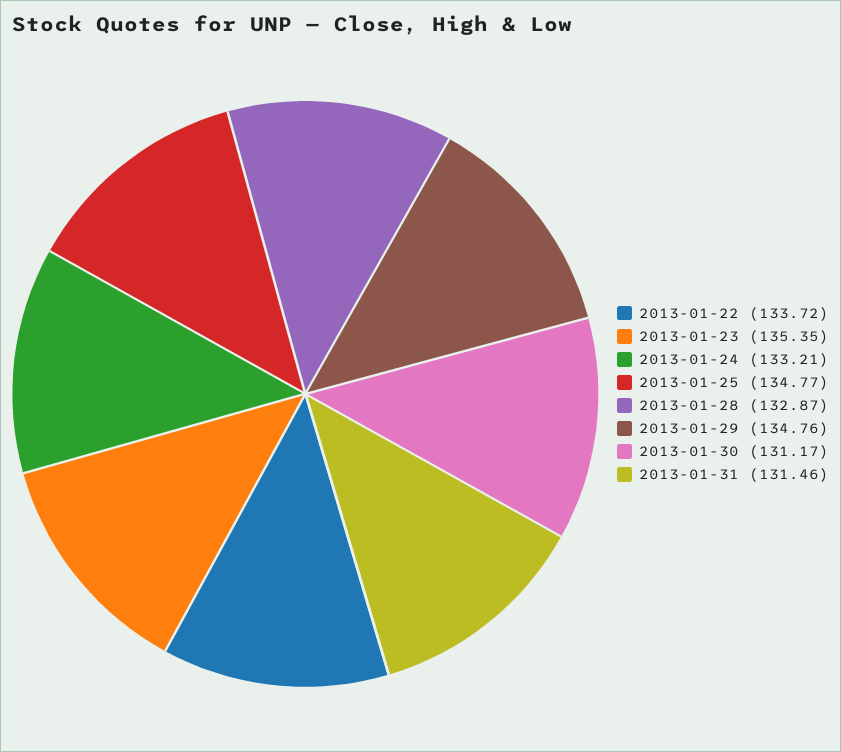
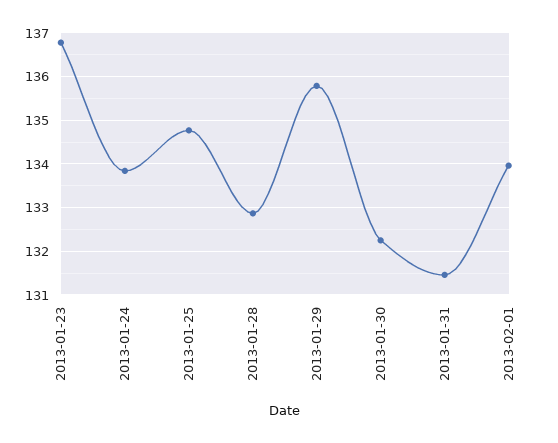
2013-01-22: 133.72 -> none
2013-01-23: 135.35 -> 136.8
2013-01-24: 133.21 -> 133.8
2013-01-29: 134.76 -> 135.8
2013-01-30: 131.17 -> 132.2
2013-02-01: none -> 134

